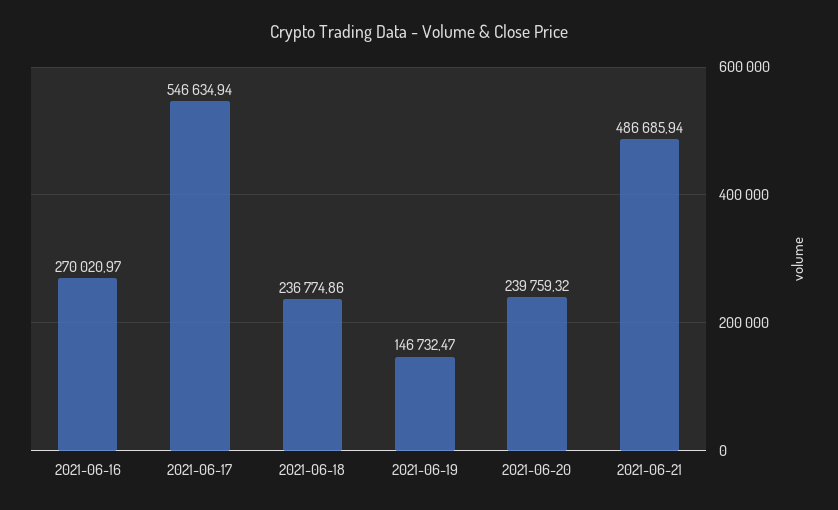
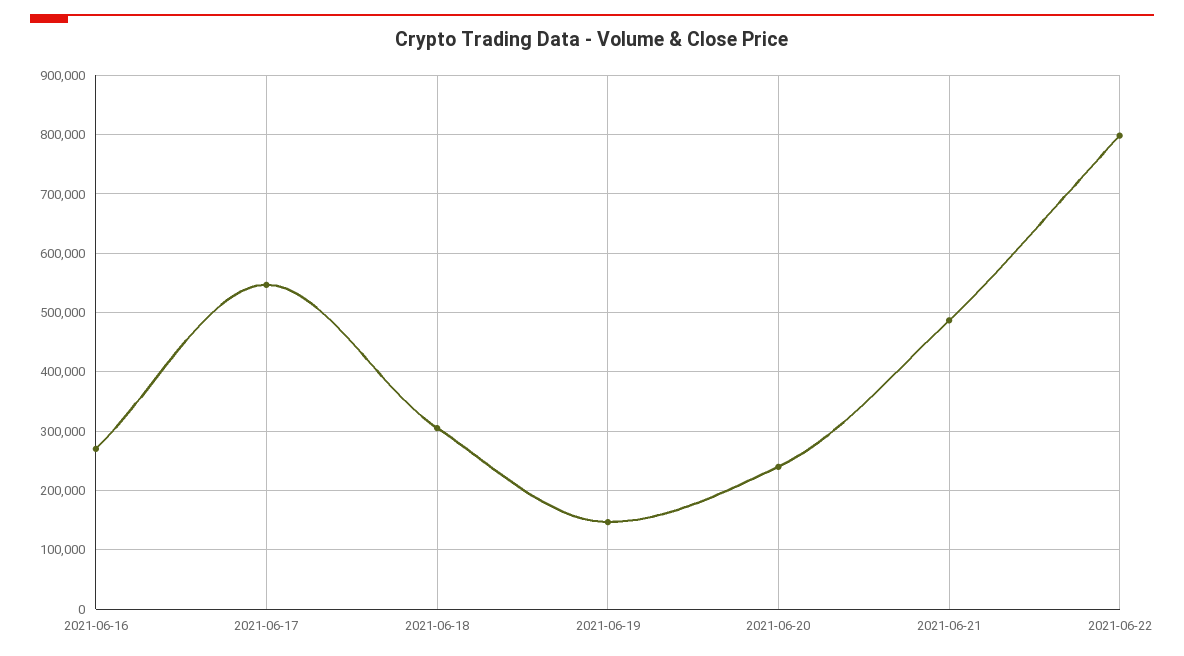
2021-06-18: 236774.86 -> 300000
2021-06-22: none -> 800000

